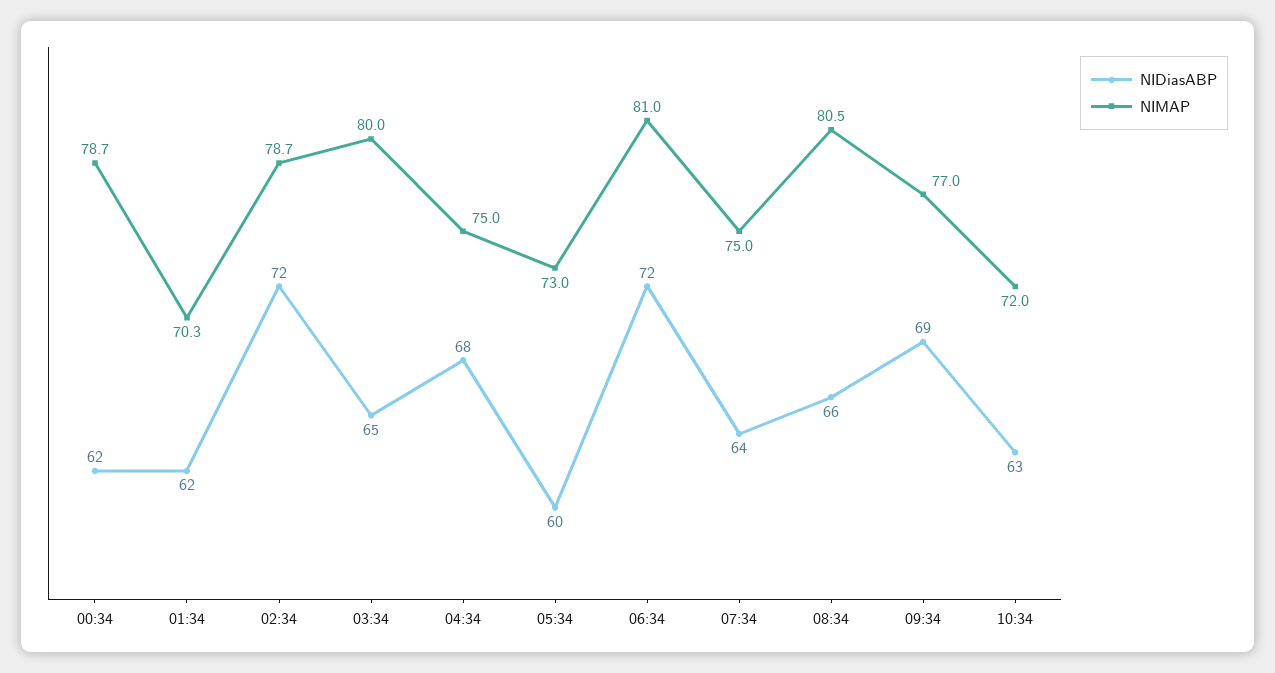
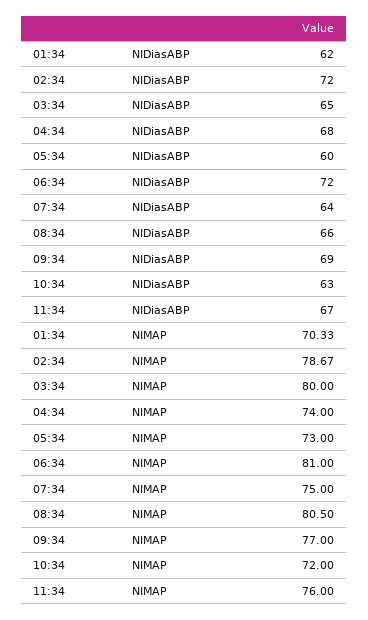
NIDiasABP, 00:34: 62 -> none
NIMAP, 00:34: 78.7 -> none
NIMAP, 04:34: 75 -> 74
NIDiasABP, 11:34: none -> 67
NIMAP, 11:34: none -> 76

